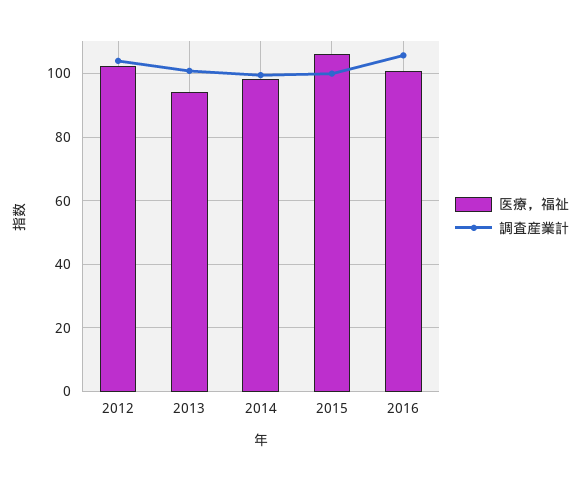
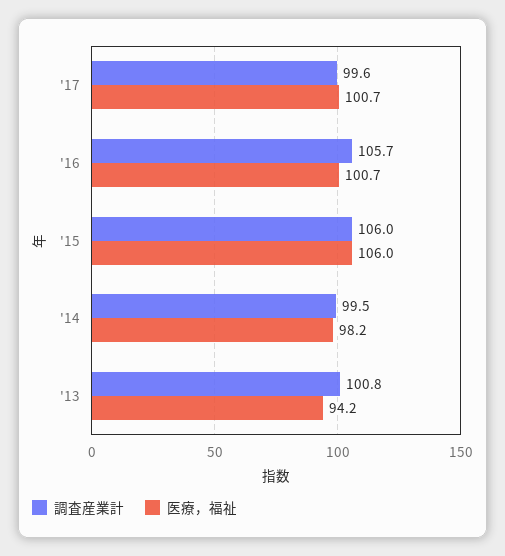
医療，福祉, 2012: 102 -> none
調査産業計, 2012: 104 -> none
調査産業計, 2015: 100 -> 106
調査産業計, '17: none -> 99.6
医療，福祉, '17: none -> 100.7

